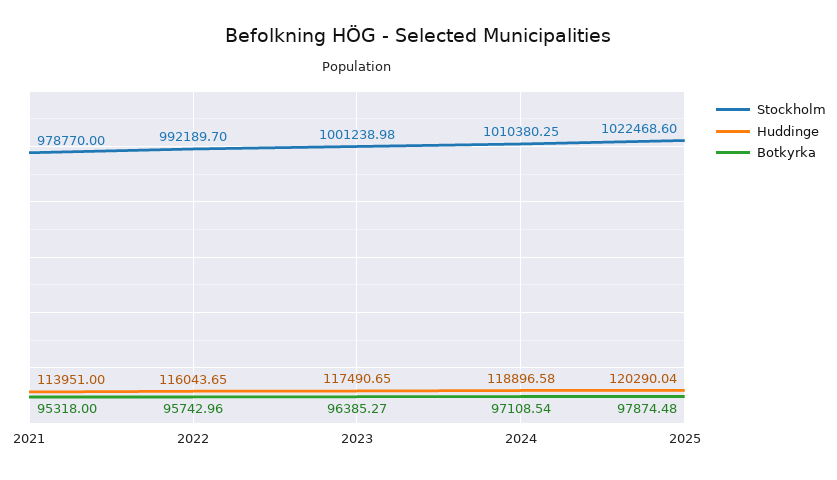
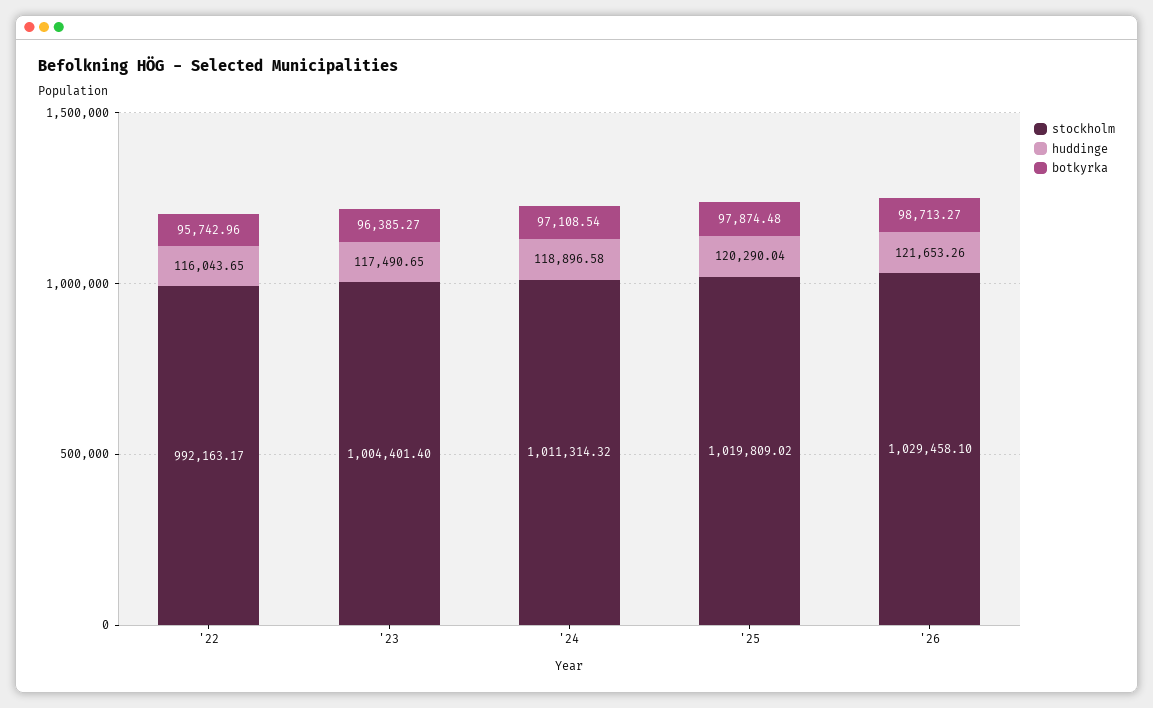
Stockholm, 2021: 978770 -> none
Huddinge, 2021: 113951 -> none
Botkyrka, 2021: 95318 -> none
Stockholm, 2022: 992189.7 -> 992163.17
Stockholm, 2023: 1001238.98 -> 1004401.4
Stockholm, 2024: 1010380.25 -> 1011314.32
Stockholm, 2025: 1022468.6 -> 1019809.02
Stockholm, '26: none -> 1029458.1
Huddinge, '26: none -> 121653.26
Botkyrka, '26: none -> 98713.27

